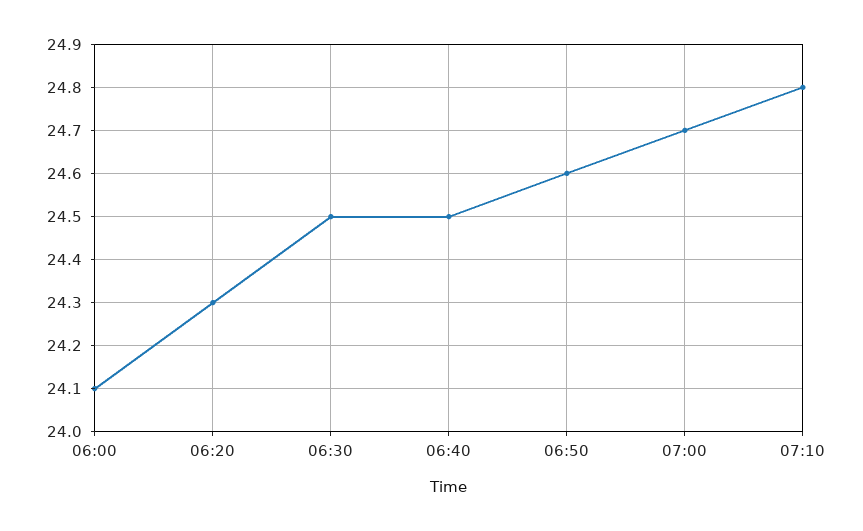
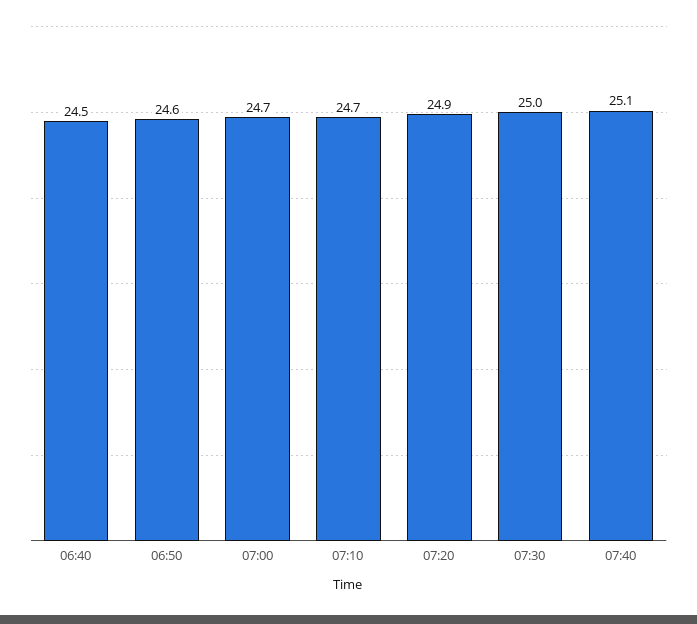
06:00: 24.1 -> none
06:20: 24.3 -> none
06:30: 24.5 -> none
07:10: 24.8 -> 24.7
07:20: none -> 24.9
07:30: none -> 25
07:40: none -> 25.1

